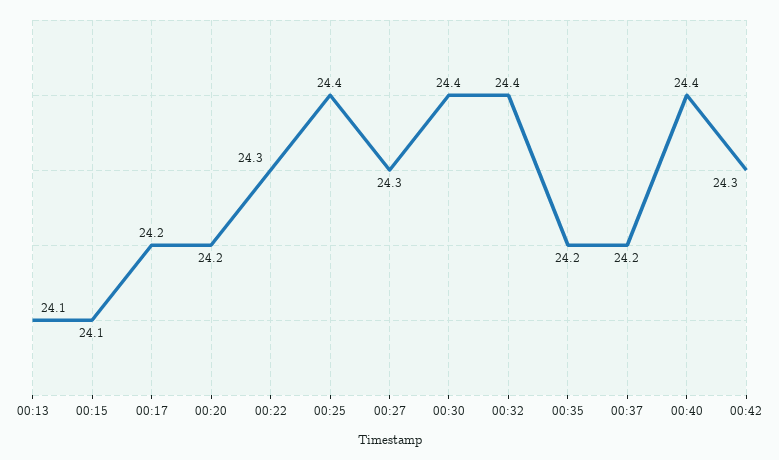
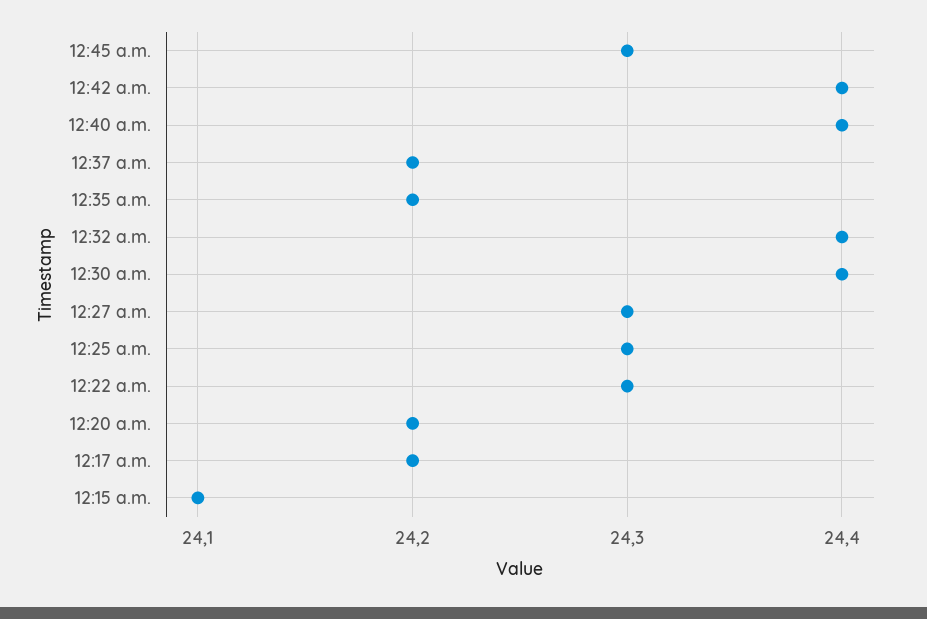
00:13: 24.1 -> none
00:25: 24.4 -> 24.3
00:42: 24.3 -> 24.4
12:45 a.m.: none -> 24.3

